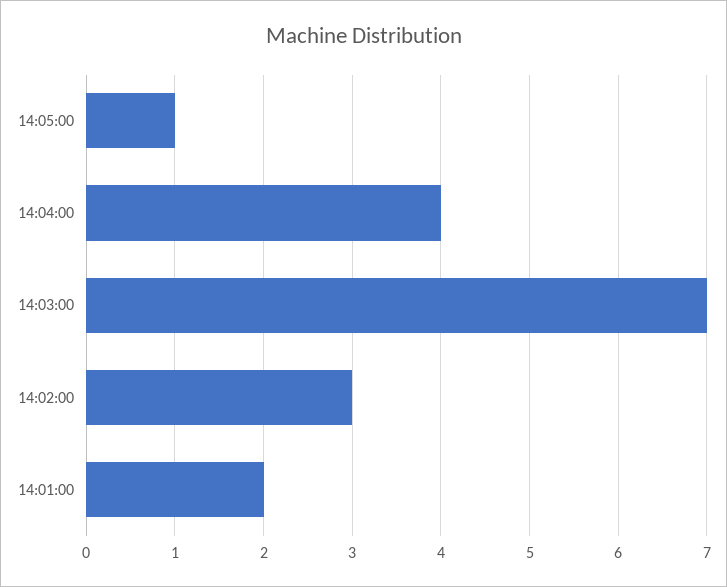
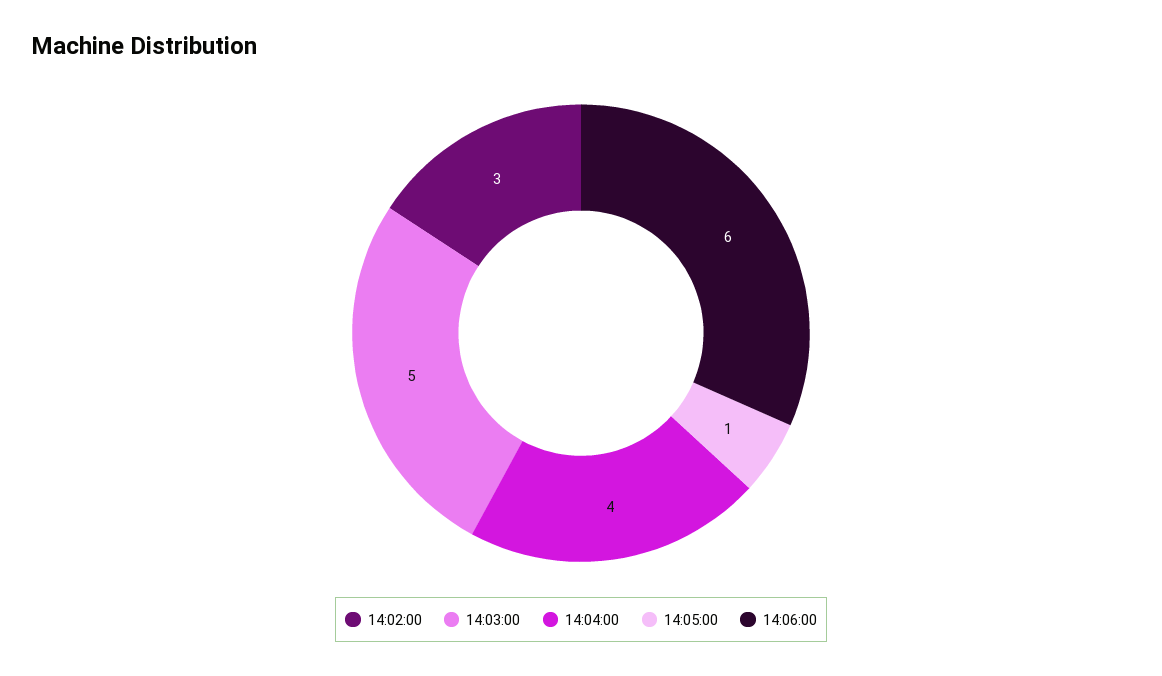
14:03:00: 7 -> 5
14:01:00: 2 -> none
14:06:00: none -> 6

